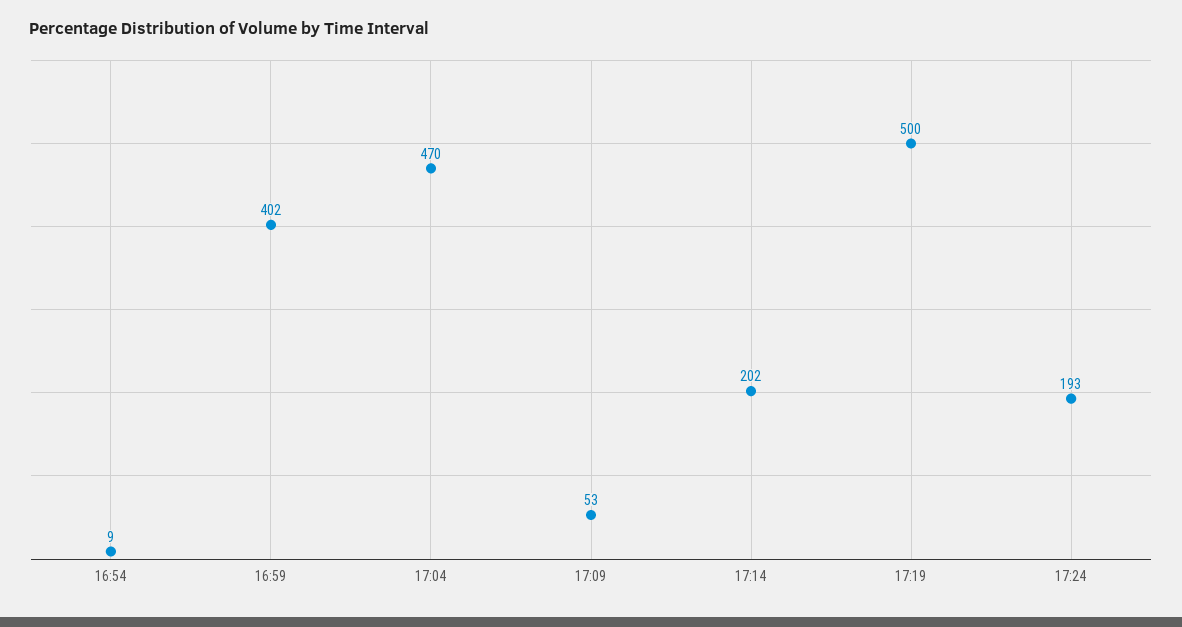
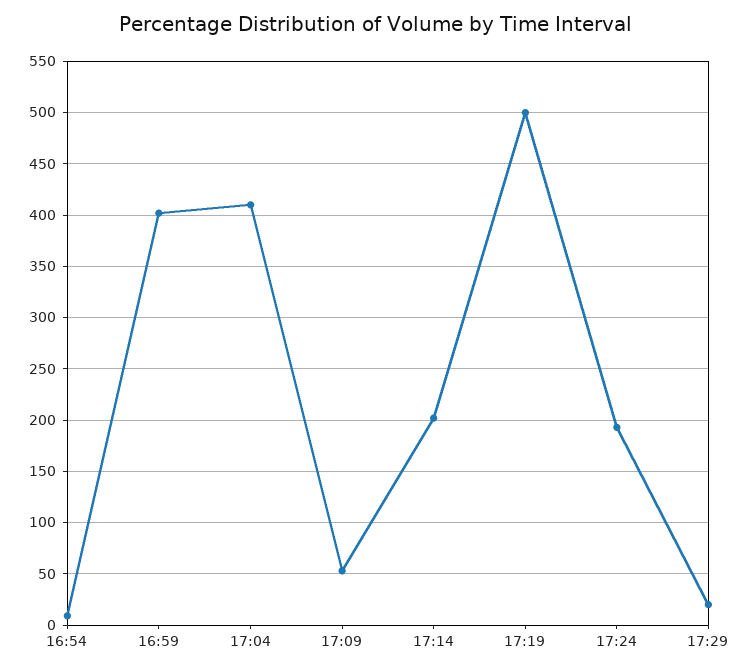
17:04: 470 -> 410
17:29: none -> 20

